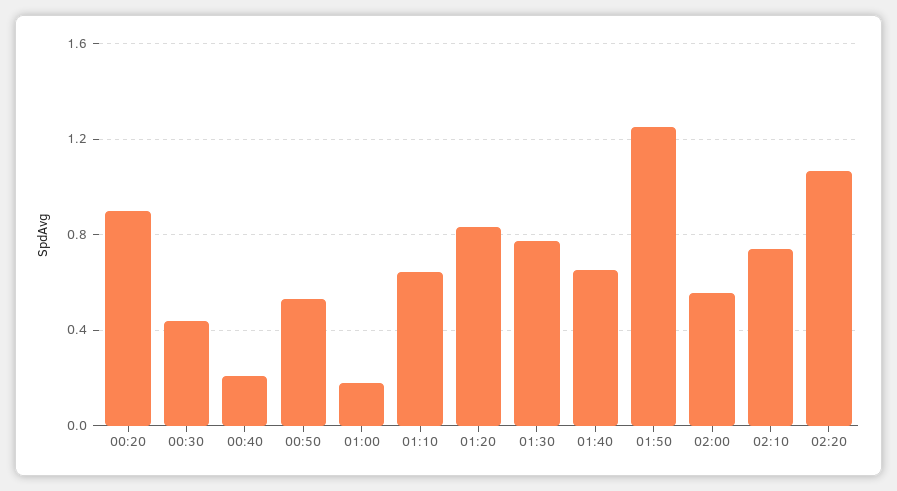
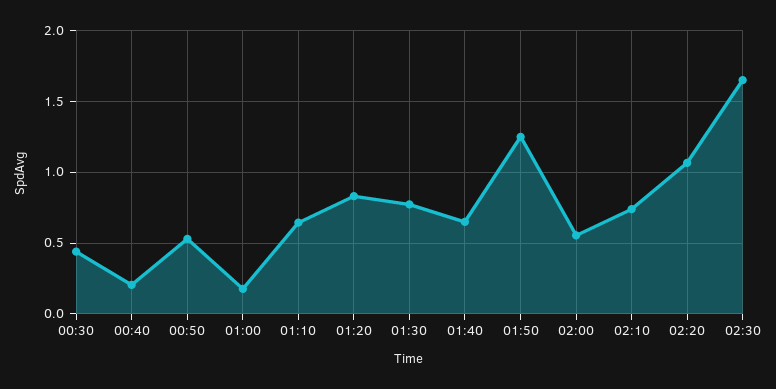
00:20: 0.9 -> none
02:30: none -> 1.65

